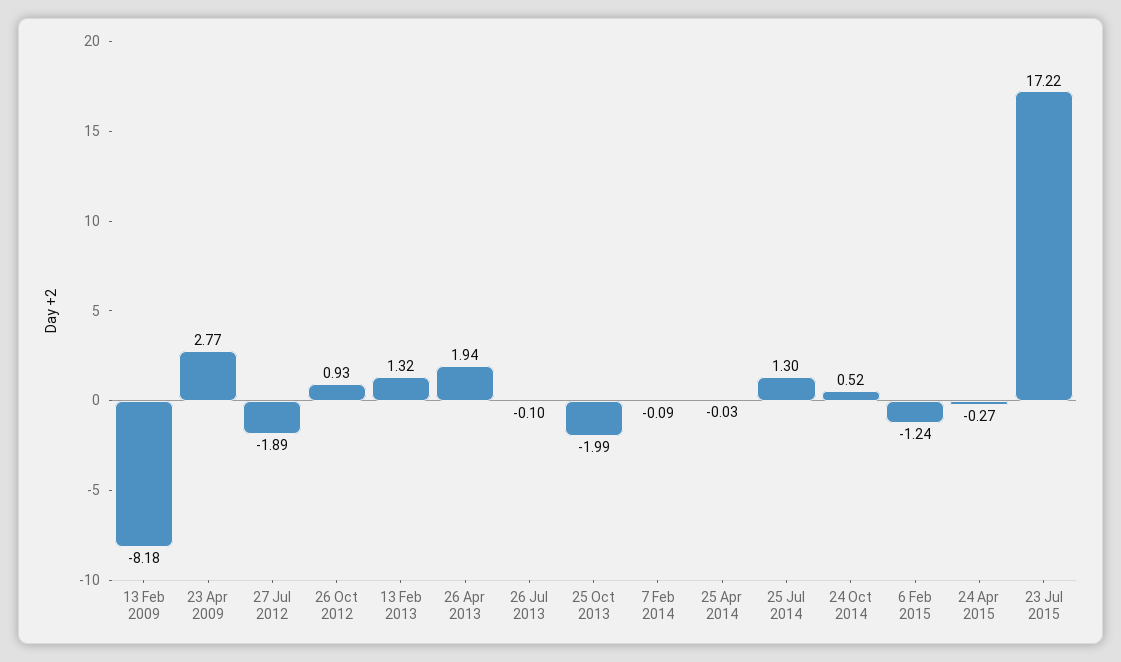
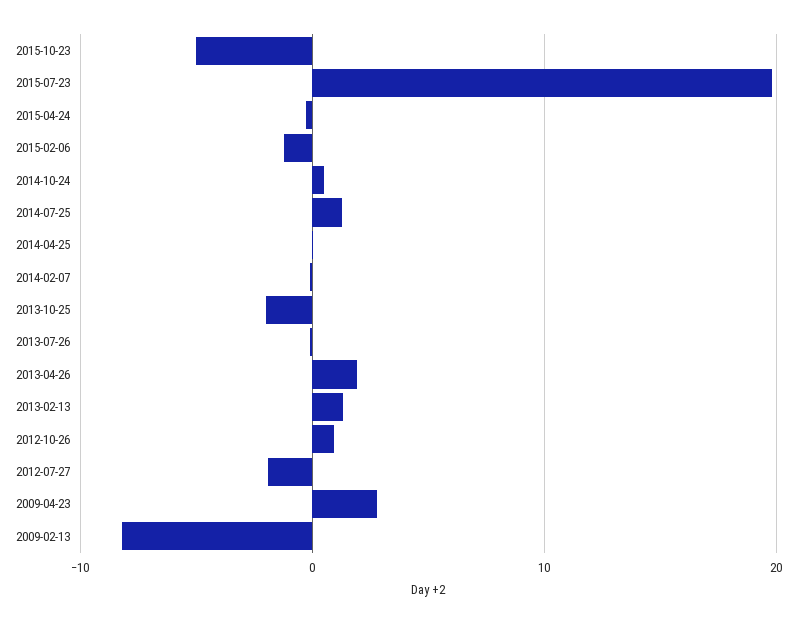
23 Jul 2015: 17.22 -> 20
2015-10-23: none -> -5

